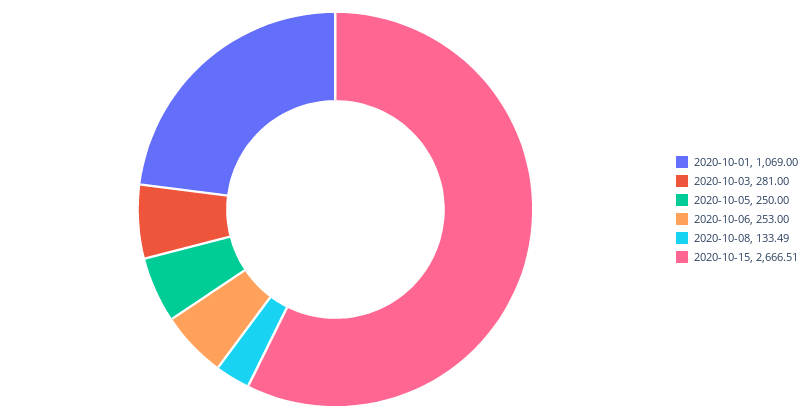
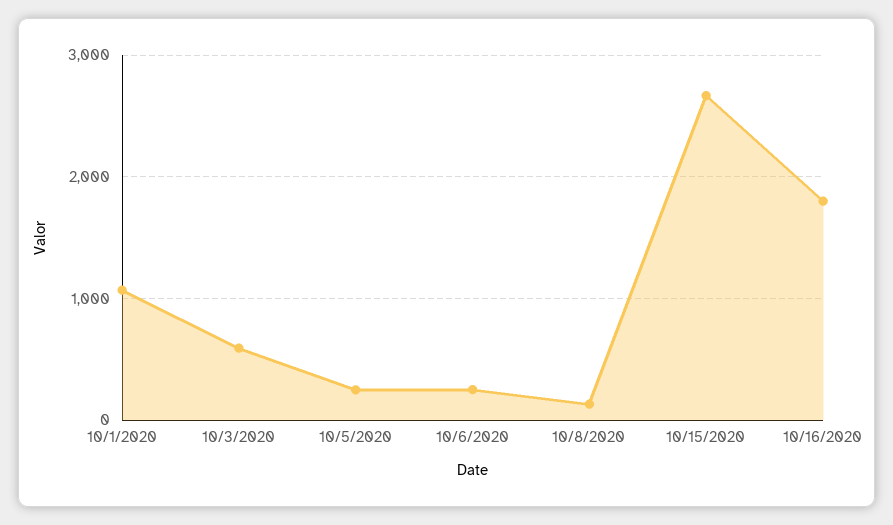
2020-10-03: 281 -> 600
10/16/2020: none -> 1800

